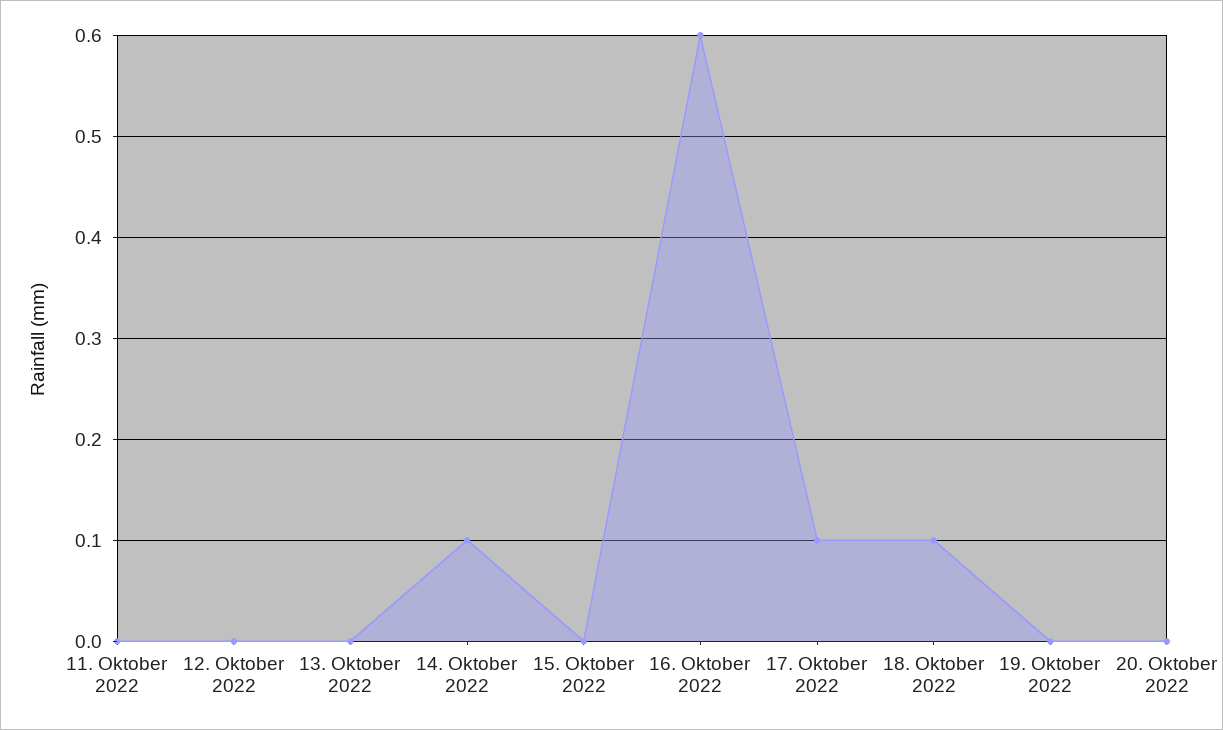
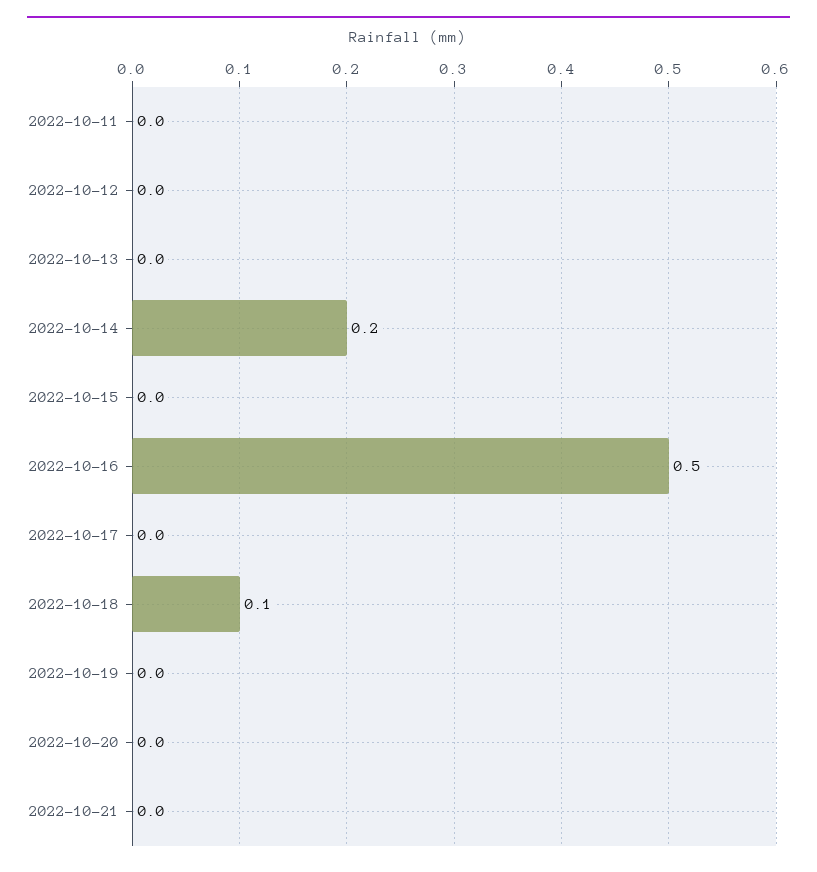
14. Oktober 2022: 0.1 -> 0.2
16. Oktober 2022: 0.6 -> 0.5
17. Oktober 2022: 0.1 -> 0
2022-10-21: none -> 0

